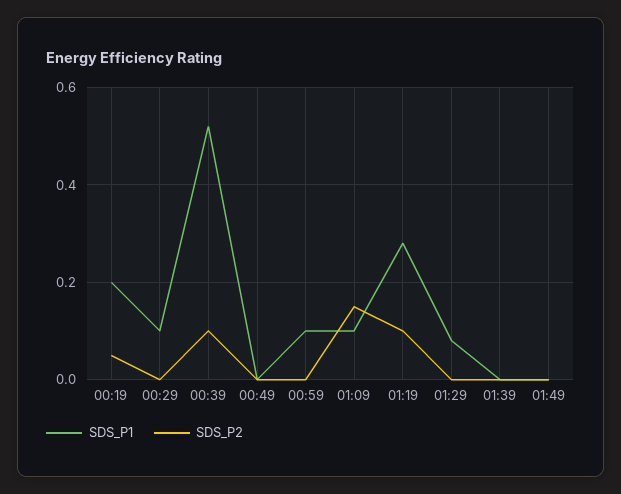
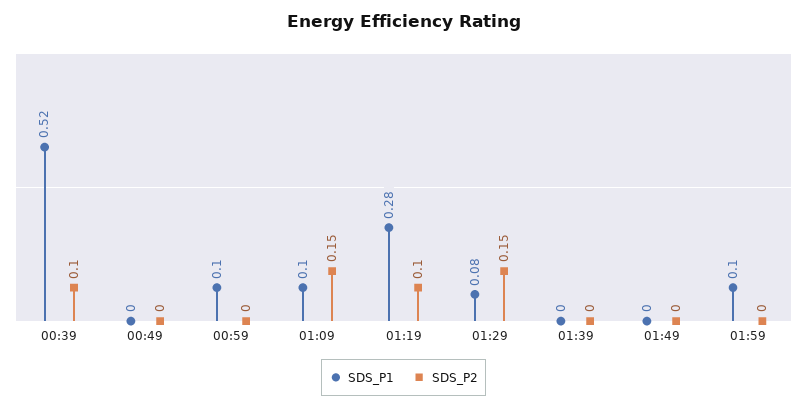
SDS_P1, 00:19: 0.2 -> none
SDS_P2, 00:19: 0.05 -> none
SDS_P1, 00:29: 0.1 -> none
SDS_P2, 00:29: 0 -> none
SDS_P2, 01:29: 0 -> 0.15
SDS_P1, 01:59: none -> 0.1
SDS_P2, 01:59: none -> 0

